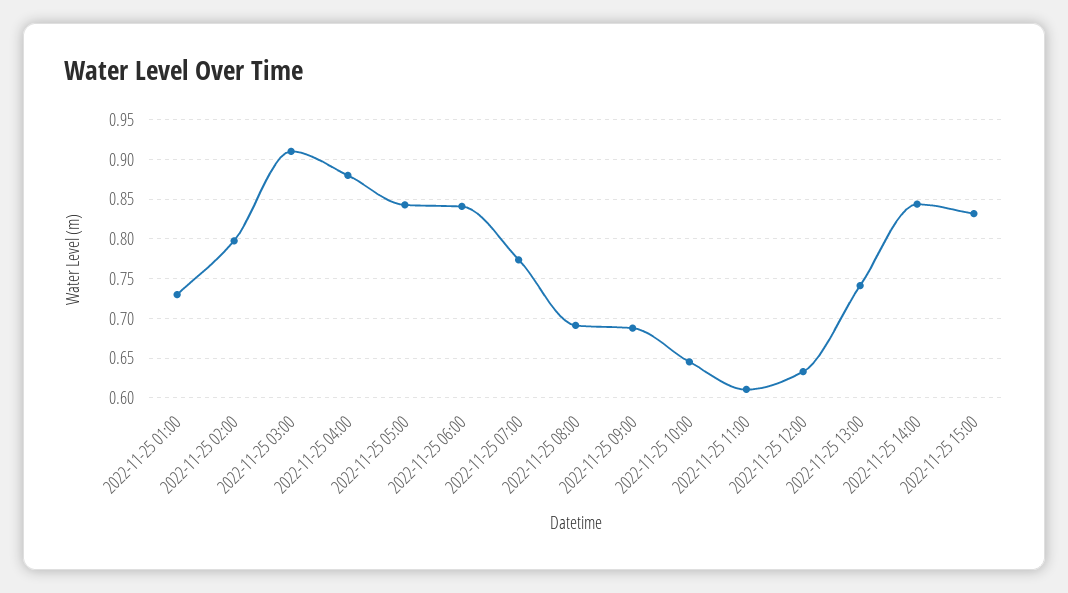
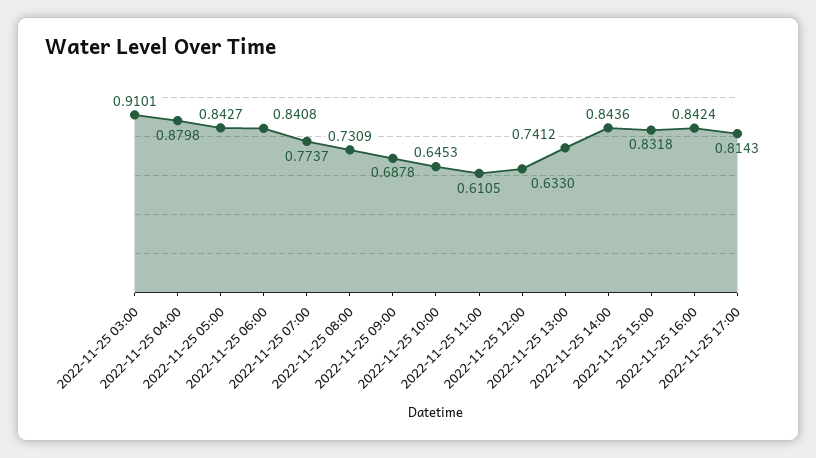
2022-11-25 01:00: 0.73 -> none
2022-11-25 02:00: 0.8 -> none
2022-11-25 08:00: 0.69 -> 0.7309
2022-11-25 16:00: none -> 0.8424
2022-11-25 17:00: none -> 0.8143

